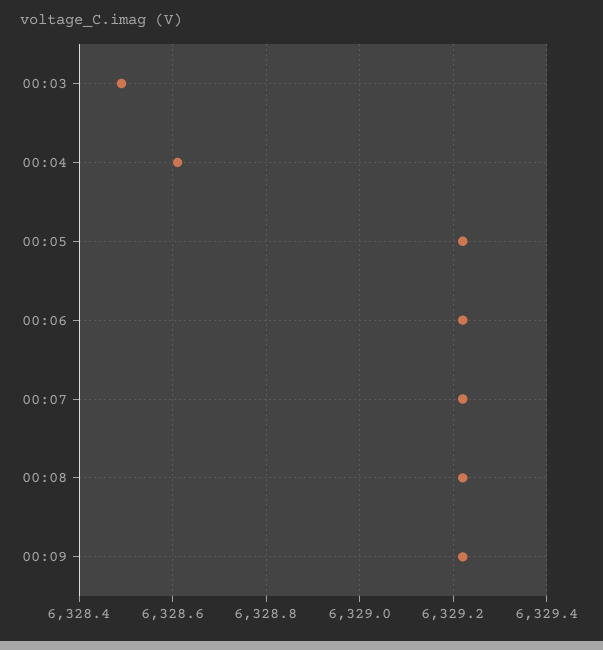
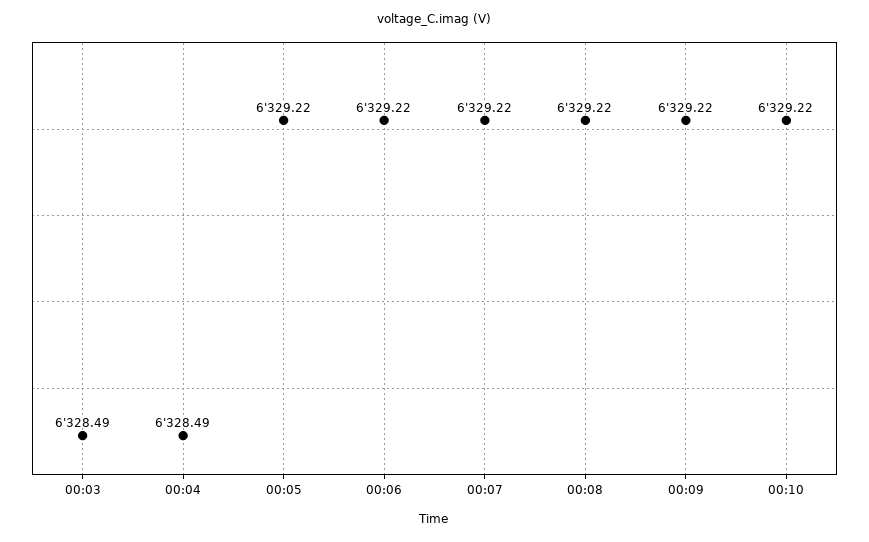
00:04: 6328.6 -> 6328.49
00:10: none -> 6329.22

